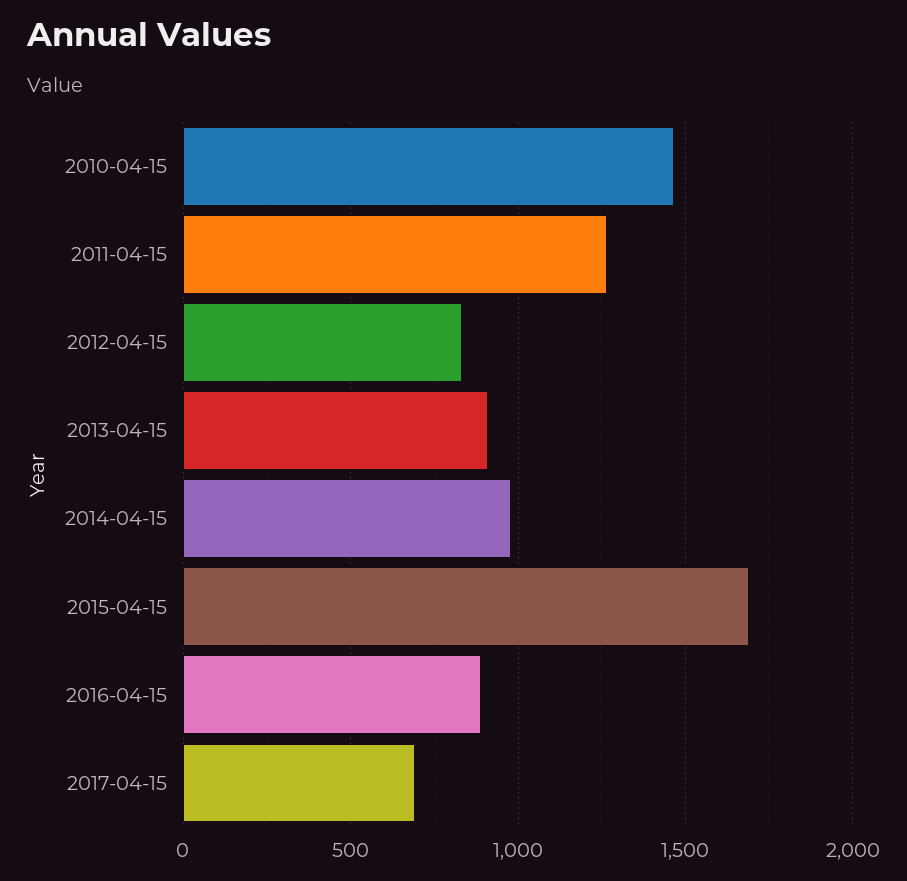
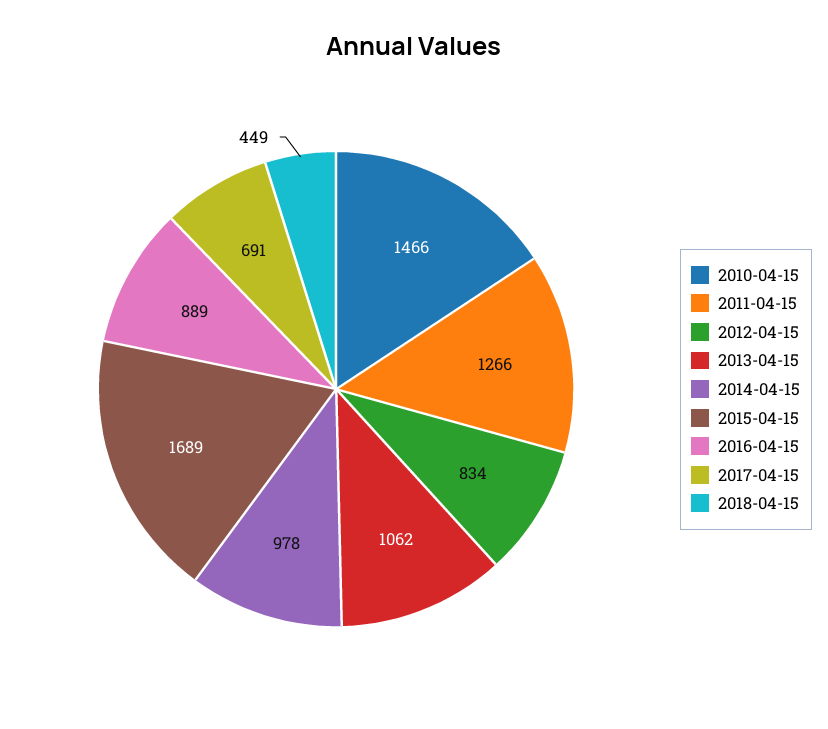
2013-04-15: 900 -> 1062
2018-04-15: none -> 449

